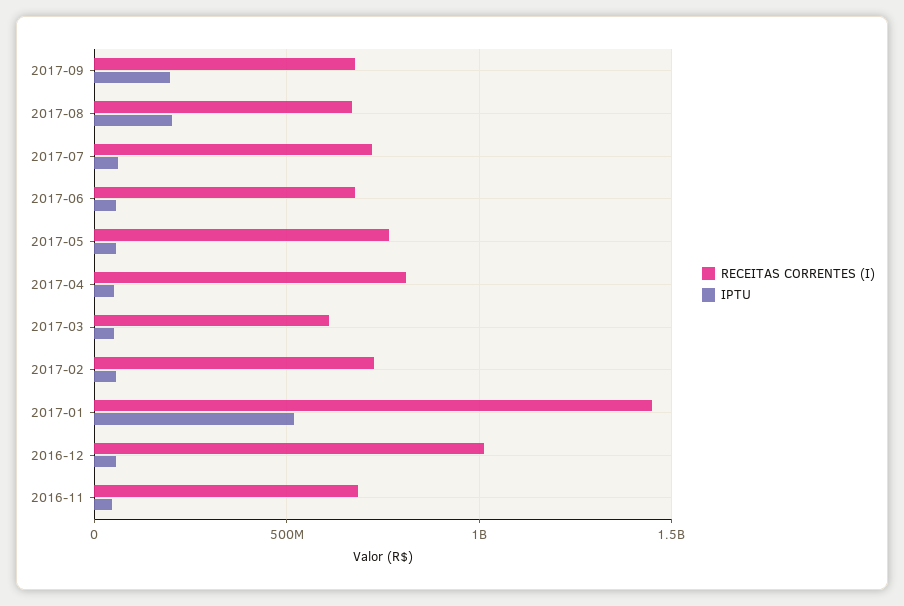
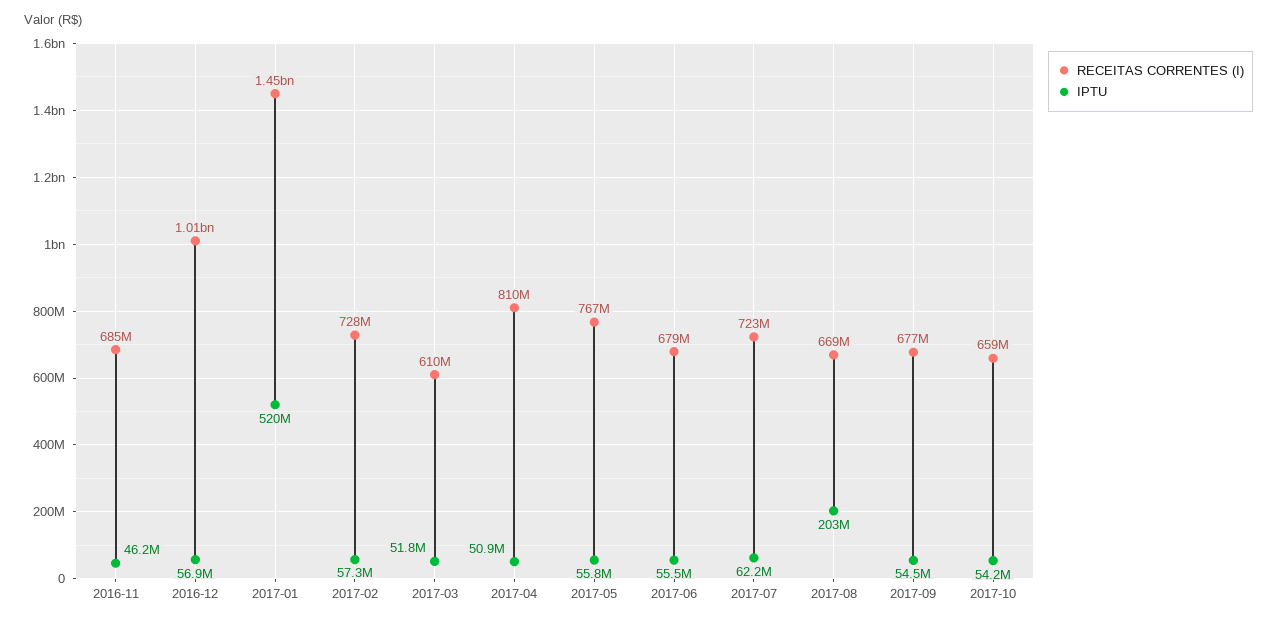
IPTU, 2017-09: 200000000 -> 54500000
RECEITAS CORRENTES (I), 2017-10: none -> 659000000
IPTU, 2017-10: none -> 54200000

